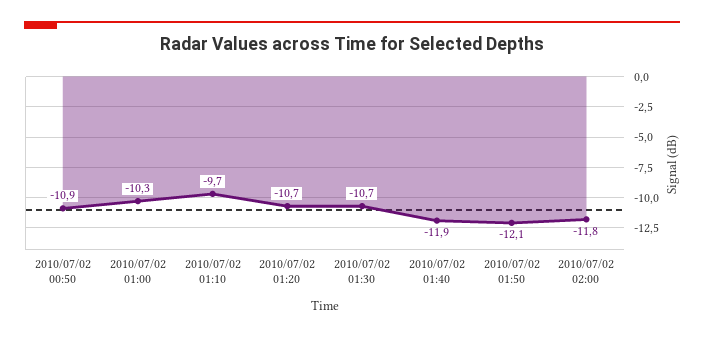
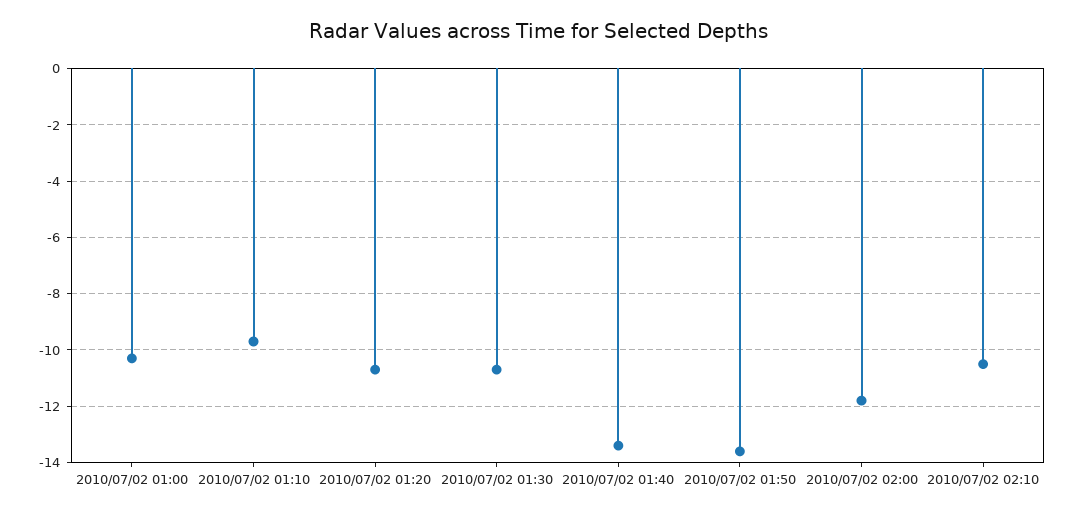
2010/07/02 00:50: -10.9 -> none
2010/07/02 01:40: -11.9 -> -13.5
2010/07/02 01:50: -12.1 -> -13.5
2010/07/02 02:10: none -> -10.5

